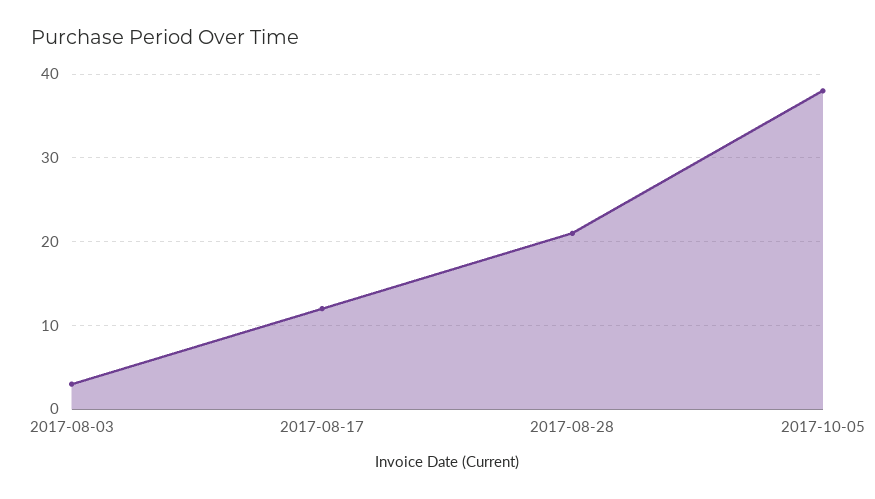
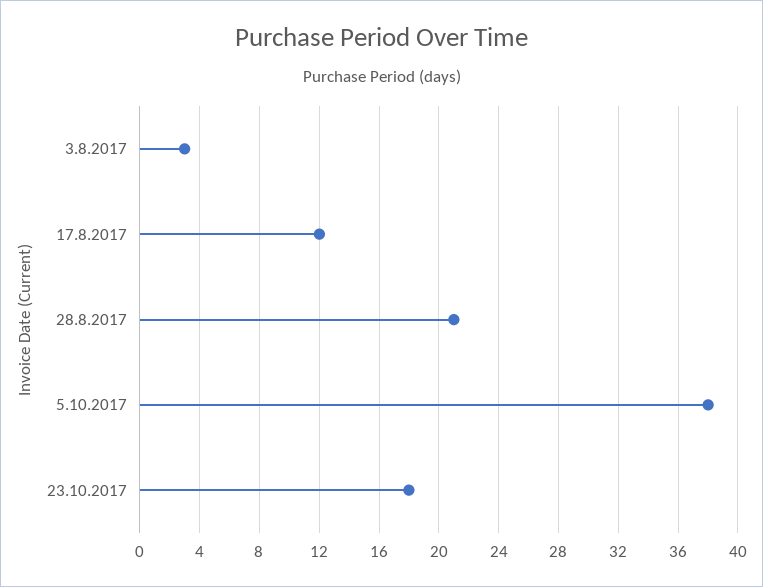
23.10.2017: none -> 18

